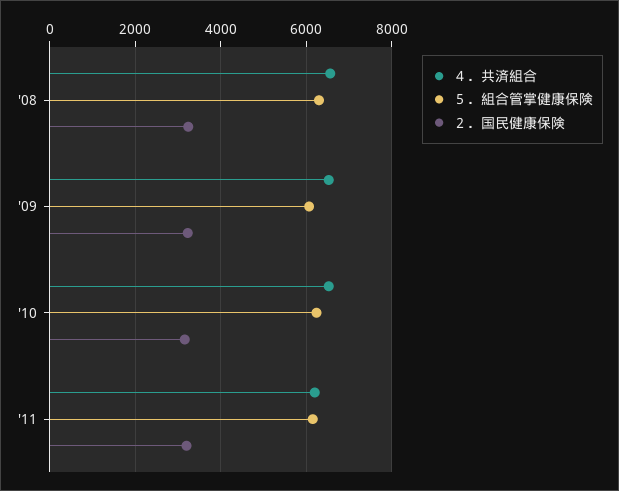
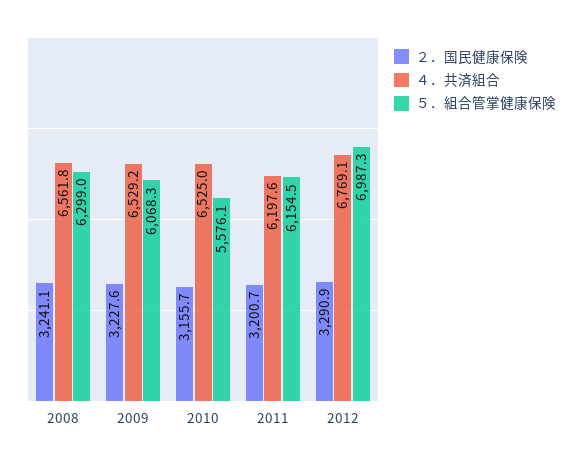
５．組合管掌健康保険, '10: 6200 -> 5576.1
２．国民健康保険, 2012: none -> 3290.9
４．共済組合, 2012: none -> 6769.1
５．組合管掌健康保険, 2012: none -> 6987.3

